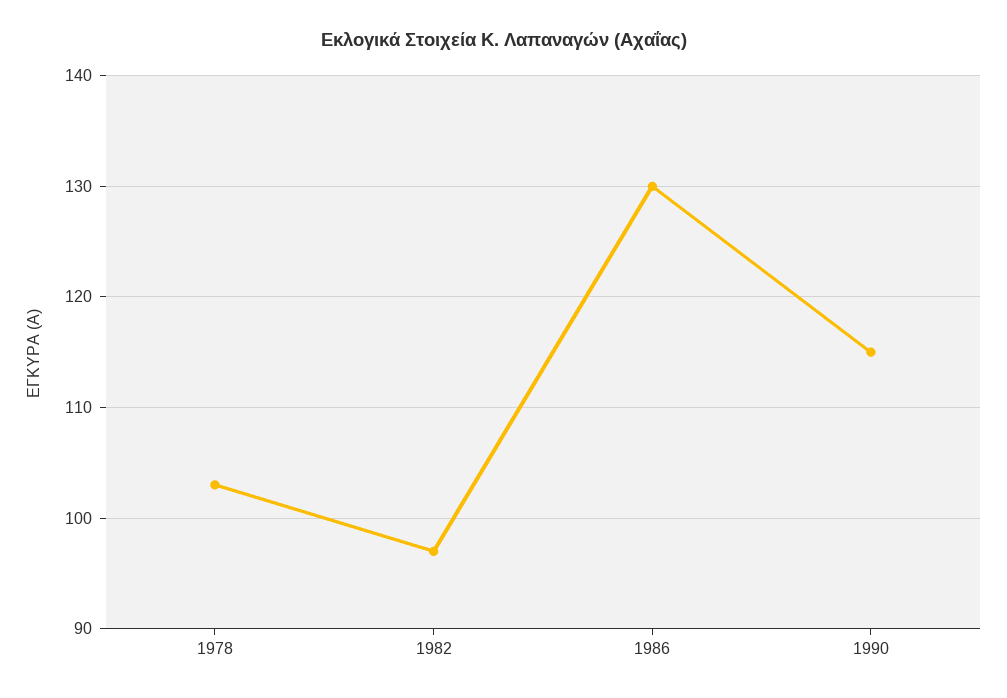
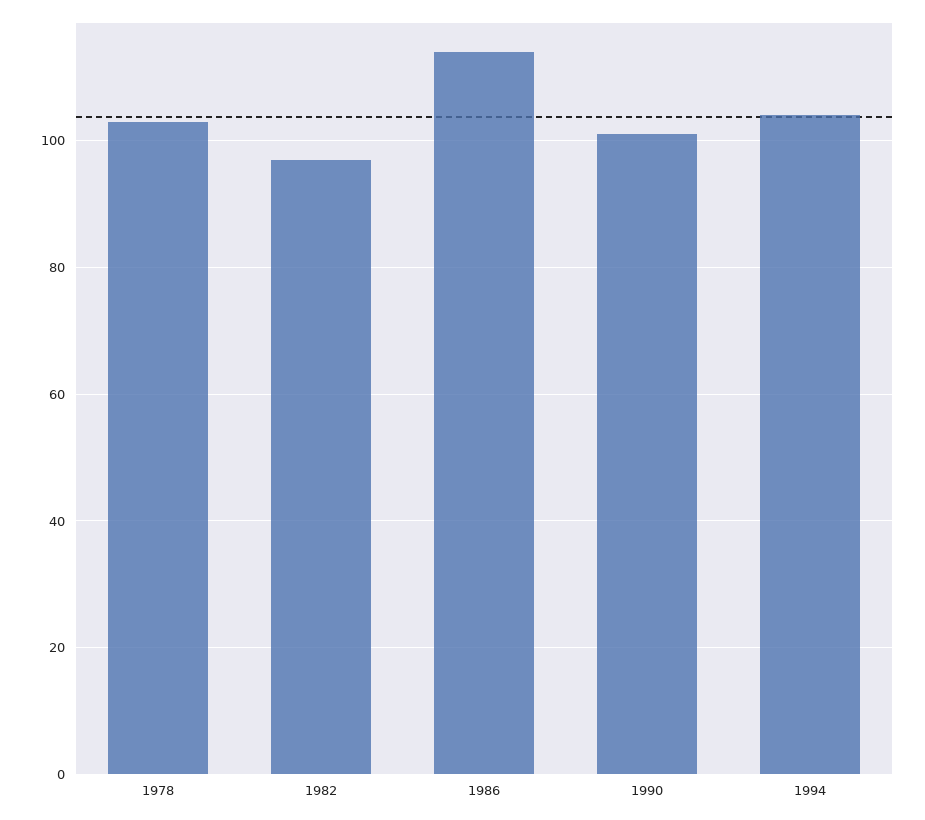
1986: 130 -> 115
1990: 115 -> 100
1994: none -> 105

